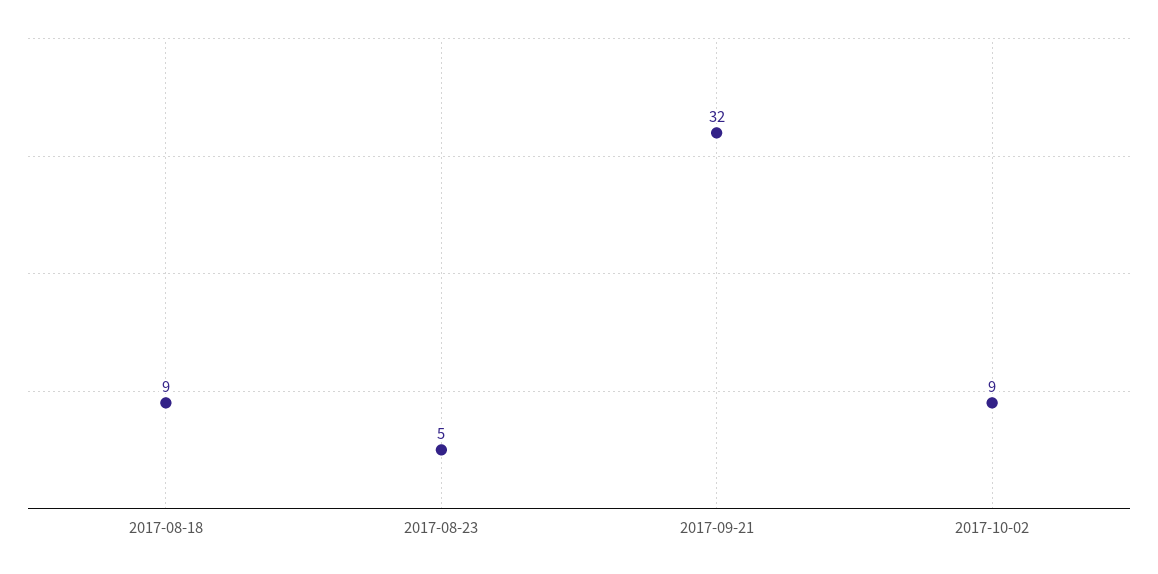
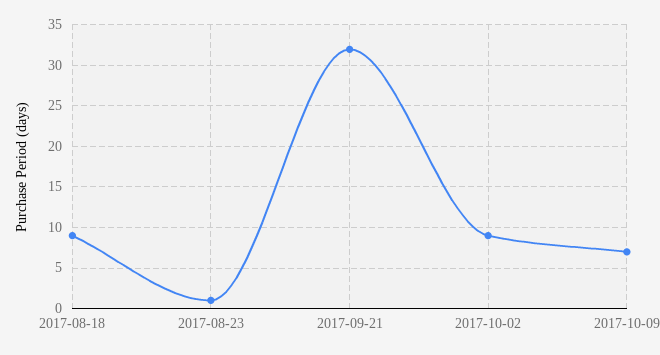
2017-08-23: 5 -> 1
2017-10-09: none -> 7

